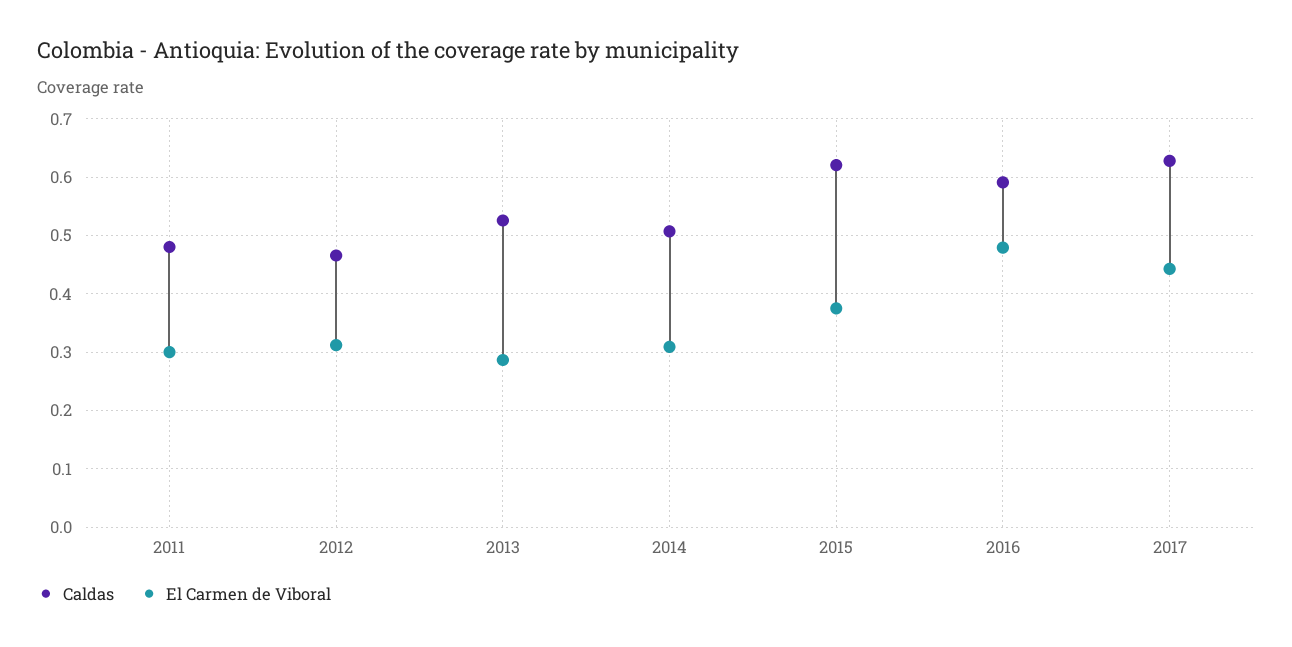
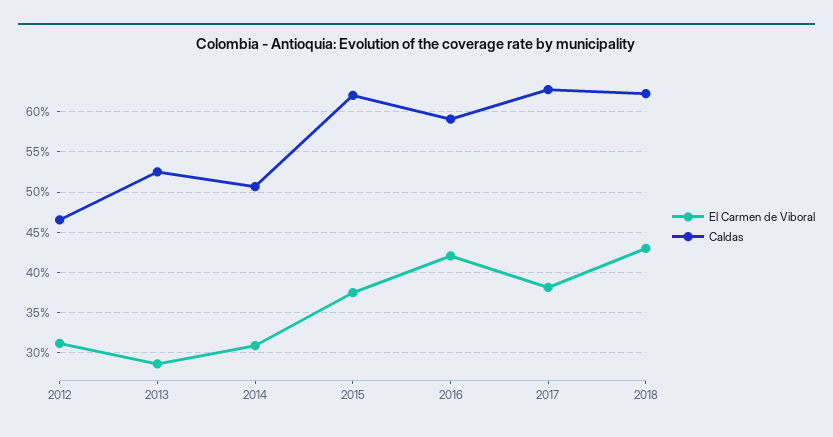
Caldas, 2011: 0.48 -> none
El Carmen de Viboral, 2011: 0.3 -> none
El Carmen de Viboral, 2016: 0.48 -> 0.42
El Carmen de Viboral, 2017: 0.44 -> 0.38
El Carmen de Viboral, 2018: none -> 0.43
Caldas, 2018: none -> 0.62

